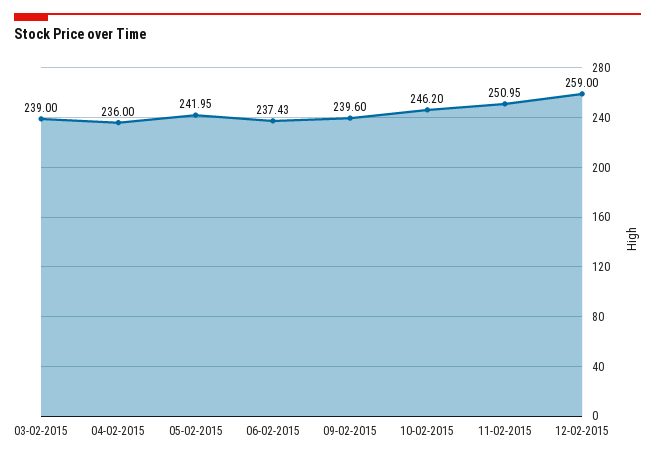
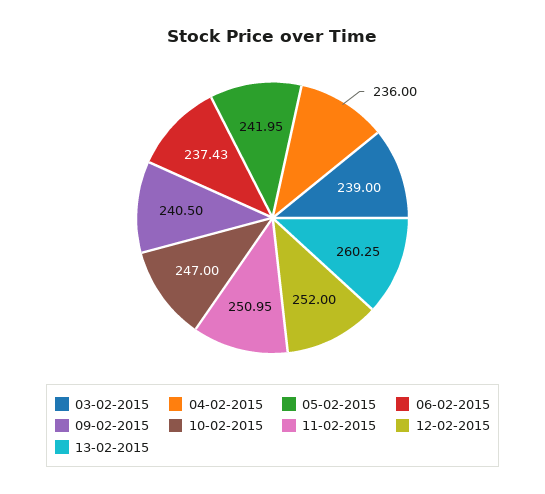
09-02-2015: 239.6 -> 240.5
10-02-2015: 246.2 -> 247
12-02-2015: 259 -> 252
13-02-2015: none -> 260.25

